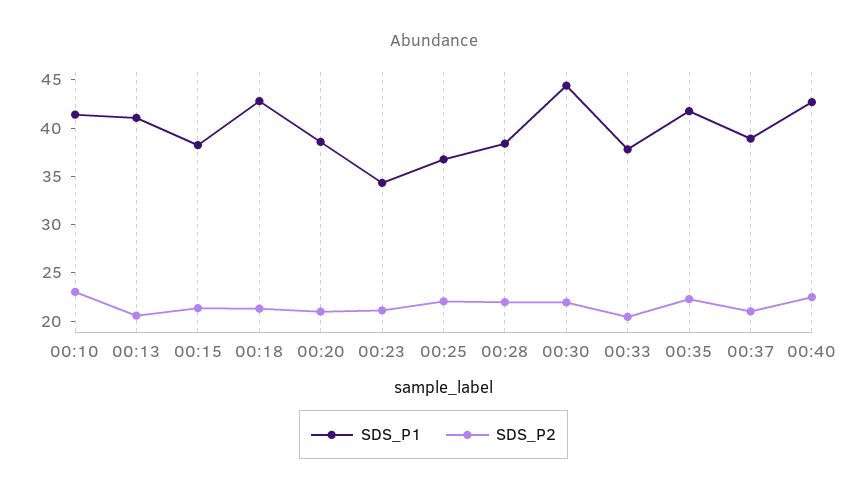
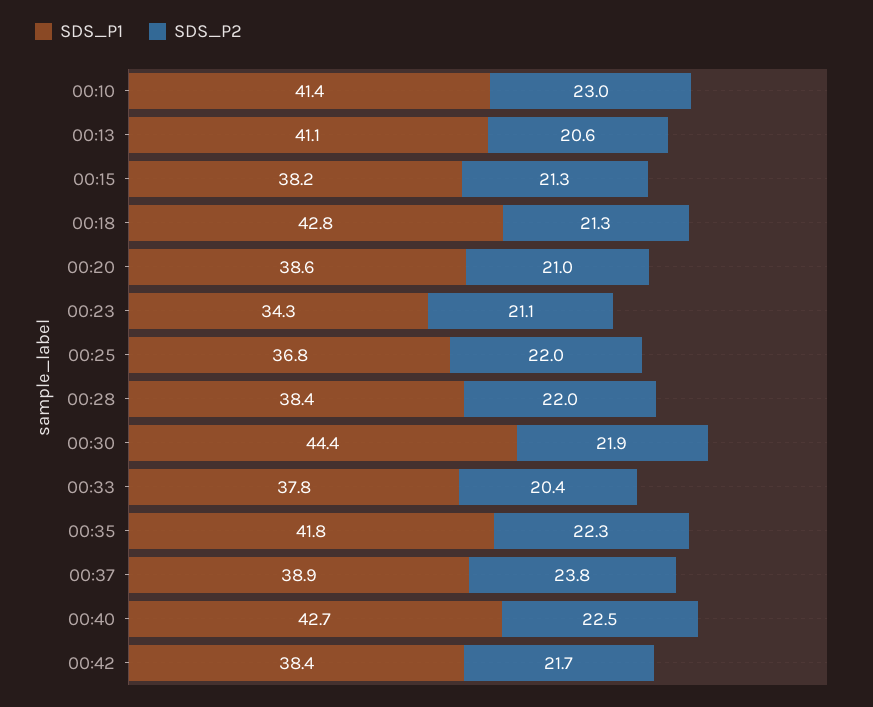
SDS_P2, 00:37: 21 -> 23.8
SDS_P1, 00:42: none -> 38.4
SDS_P2, 00:42: none -> 21.7

